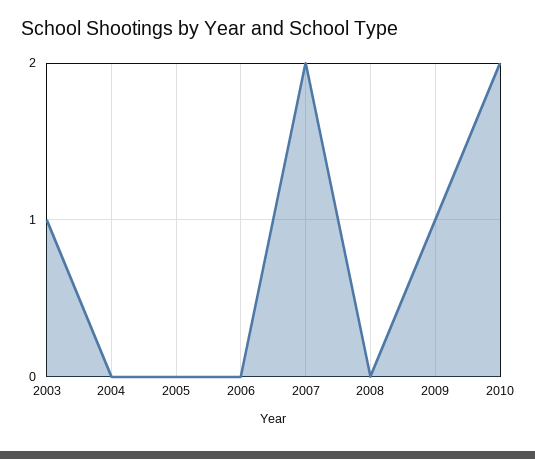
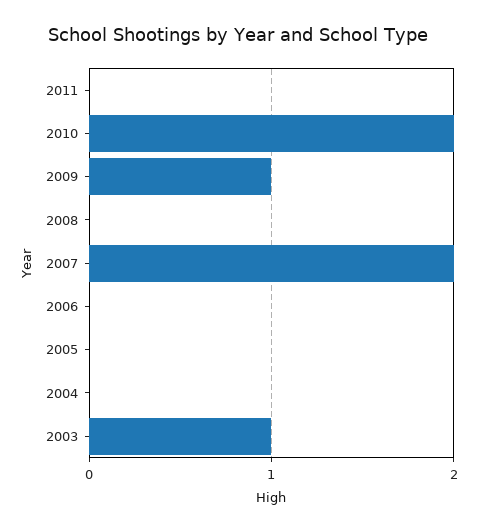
2011: none -> 0

